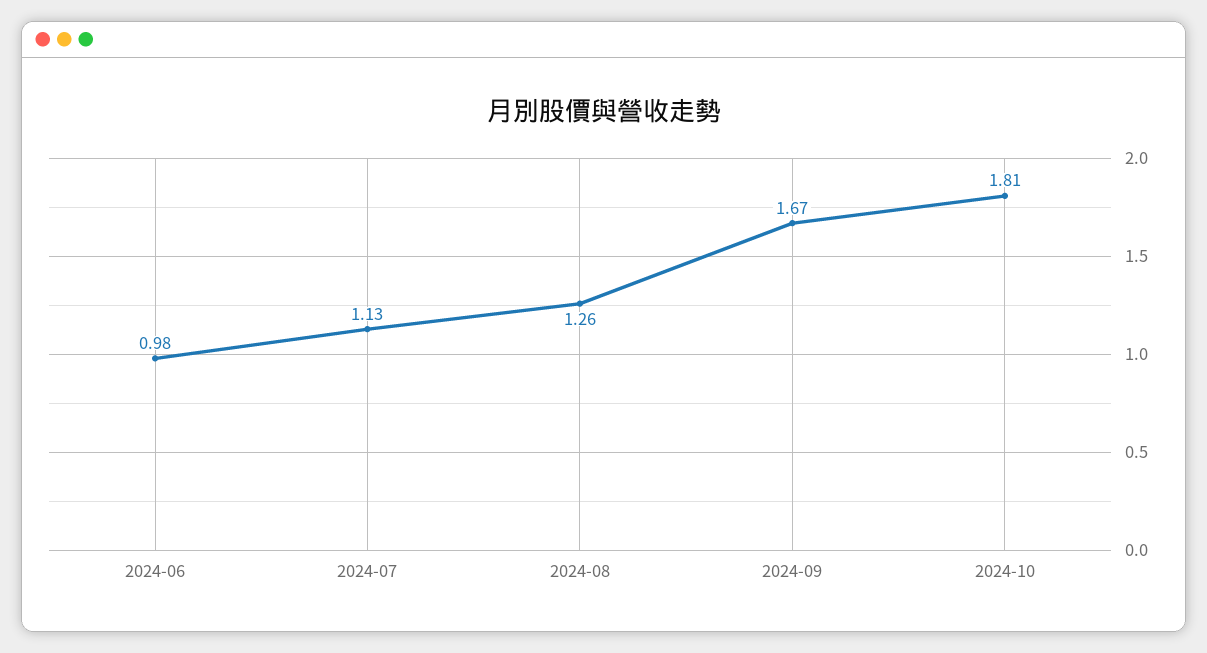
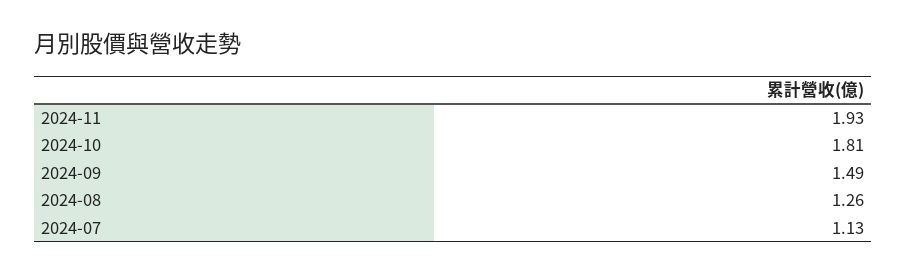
2024-06: 0.98 -> none
2024-09: 1.67 -> 1.49
2024-11: none -> 1.93

